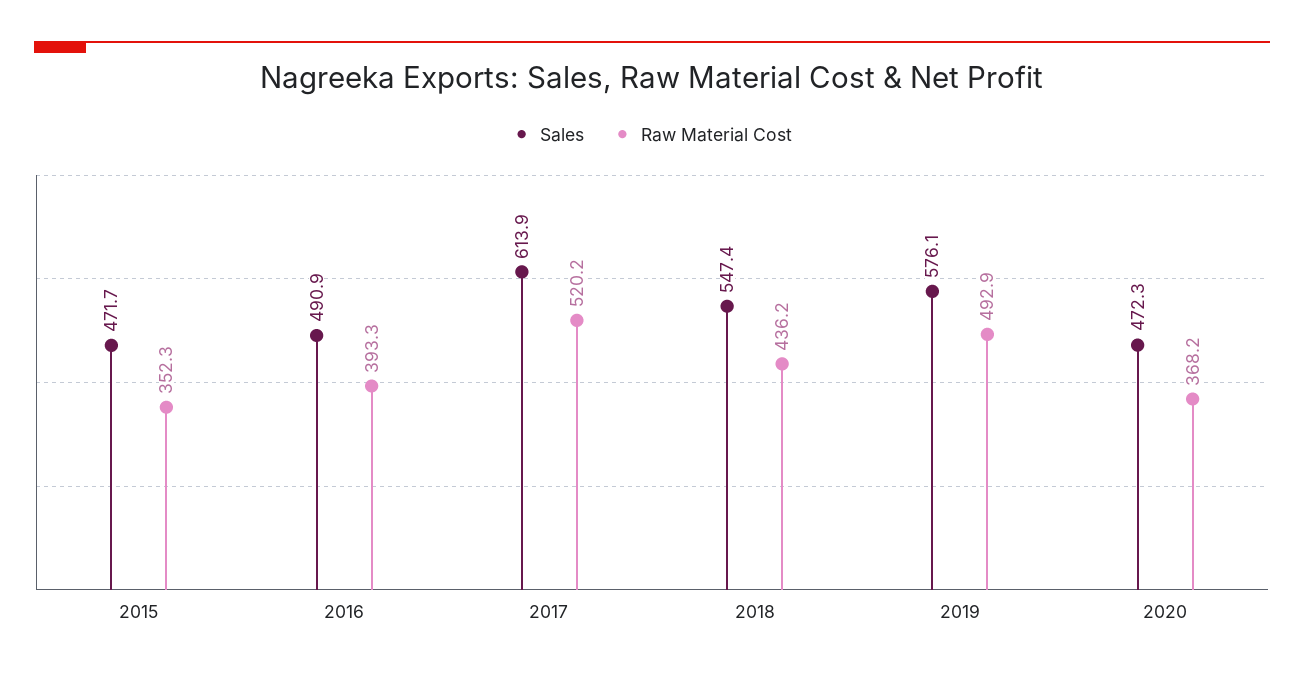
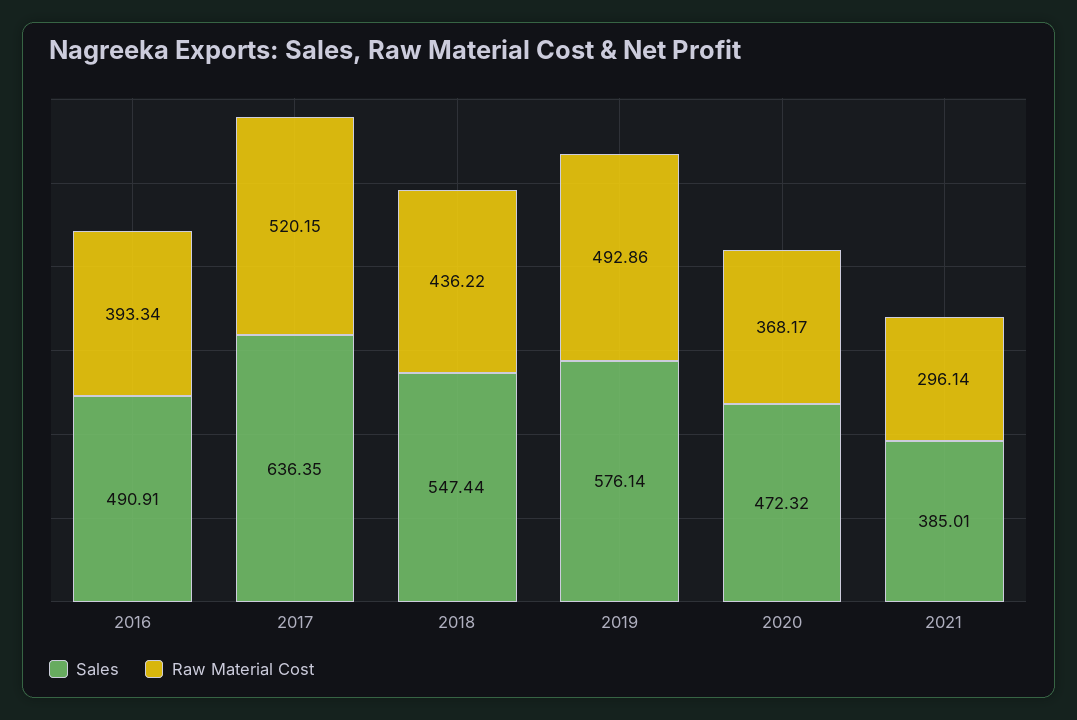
Sales, 2015: 471.7 -> none
Raw Material Cost, 2015: 352.3 -> none
Sales, 2017: 613.9 -> 636.35
Sales, 2021: none -> 385.01
Raw Material Cost, 2021: none -> 296.14

